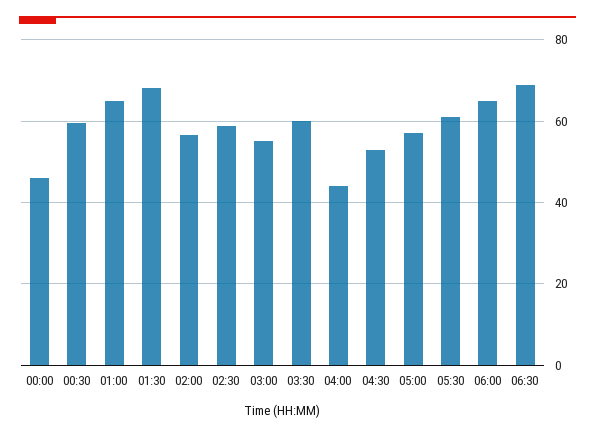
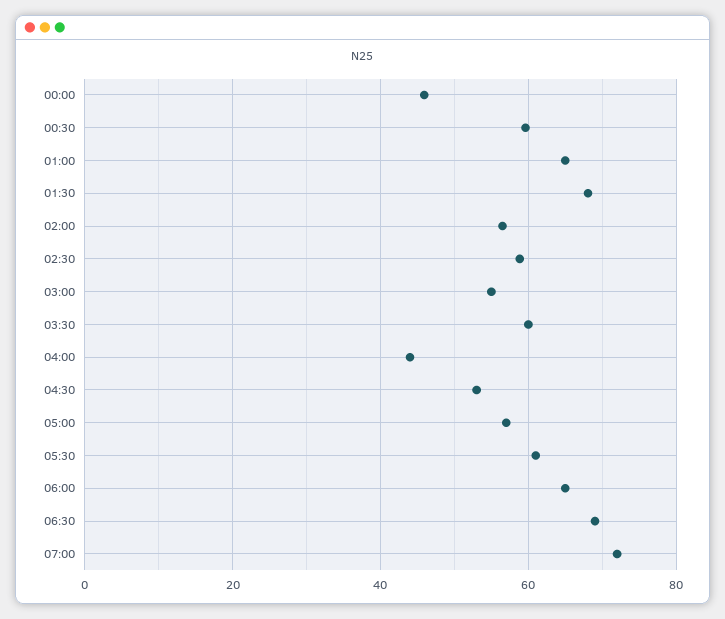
07:00: none -> 72

